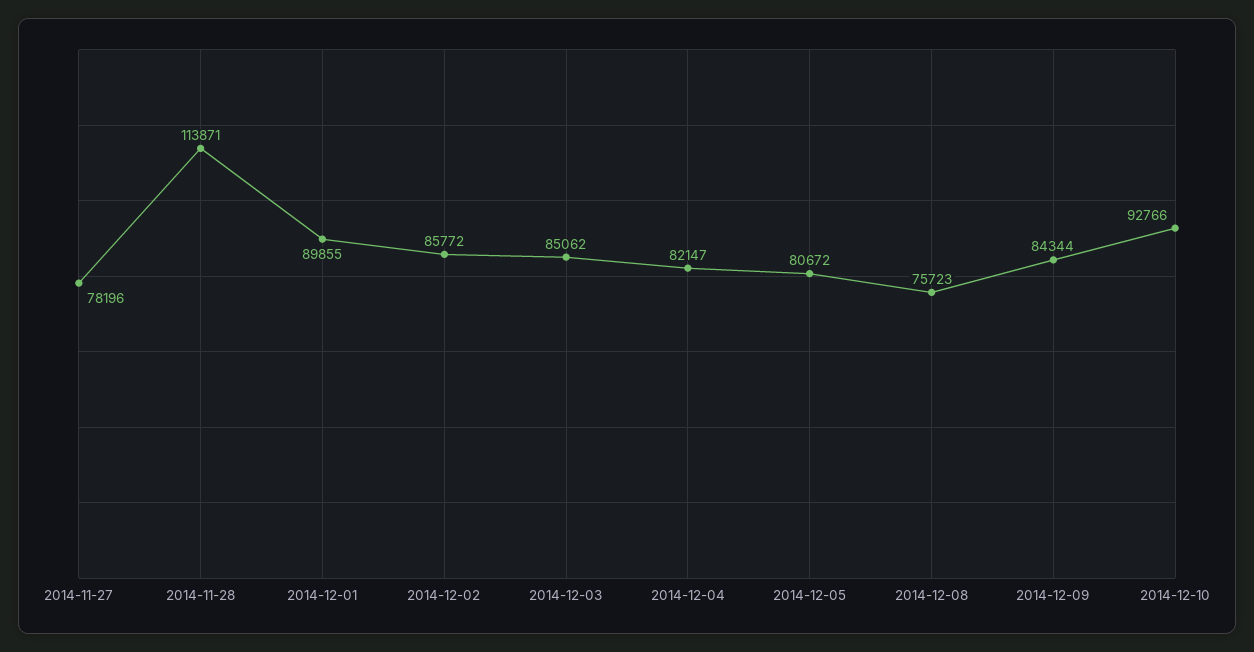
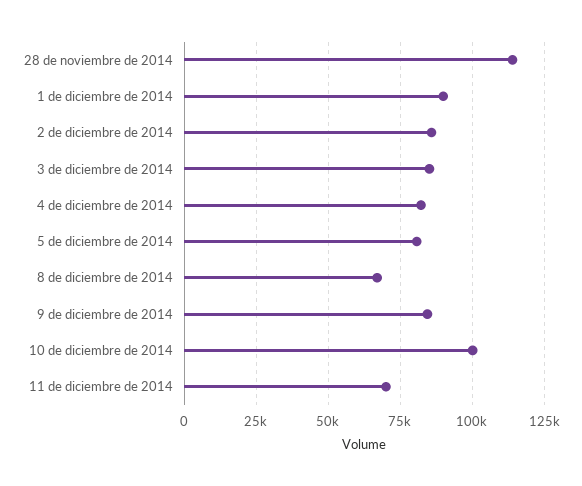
2014-11-27: 78196 -> none
2014-12-08: 75723 -> 67500
2014-12-10: 92766 -> 100000
11 de diciembre de 2014: none -> 70000

